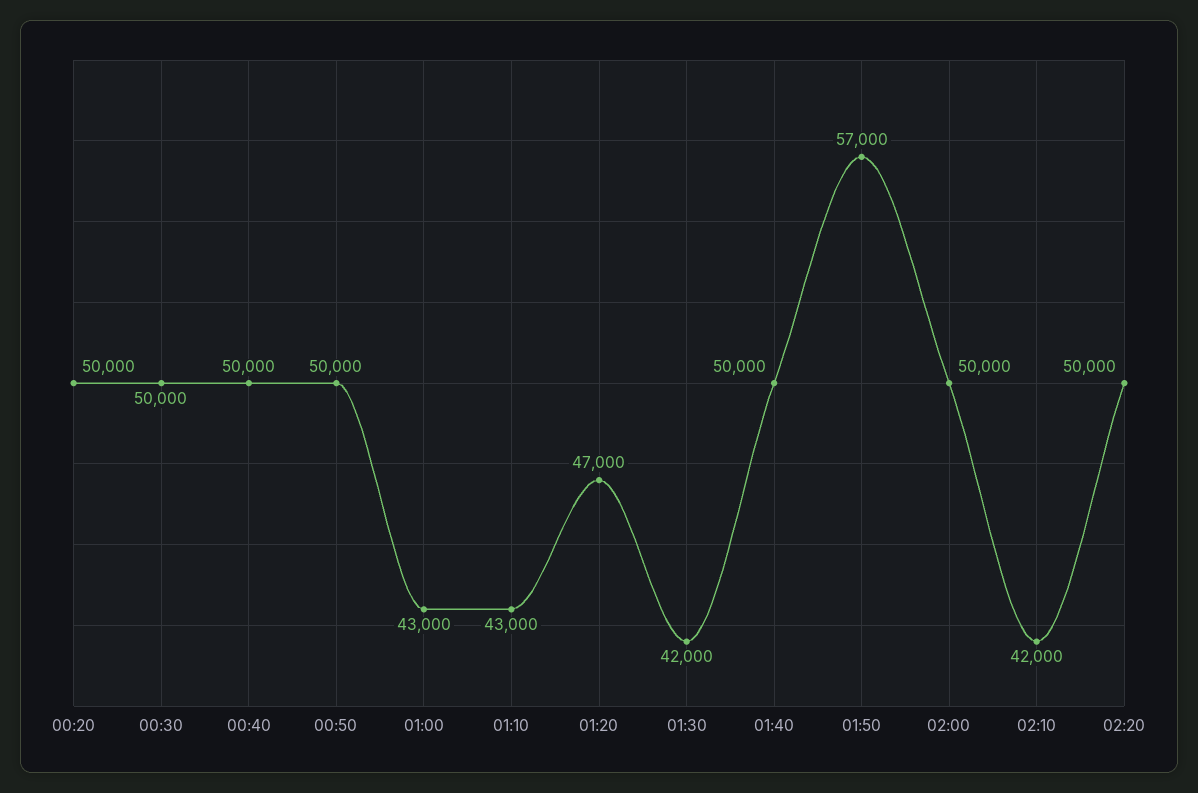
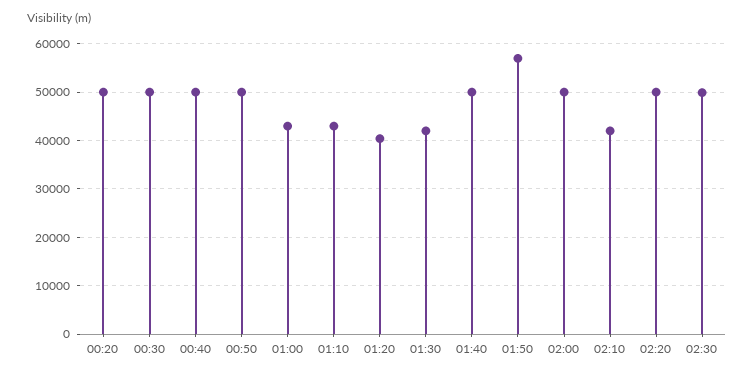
01:20: 47000 -> 40000
02:30: none -> 50000

